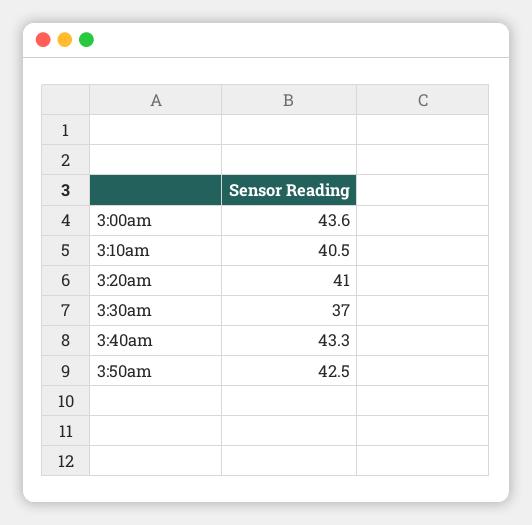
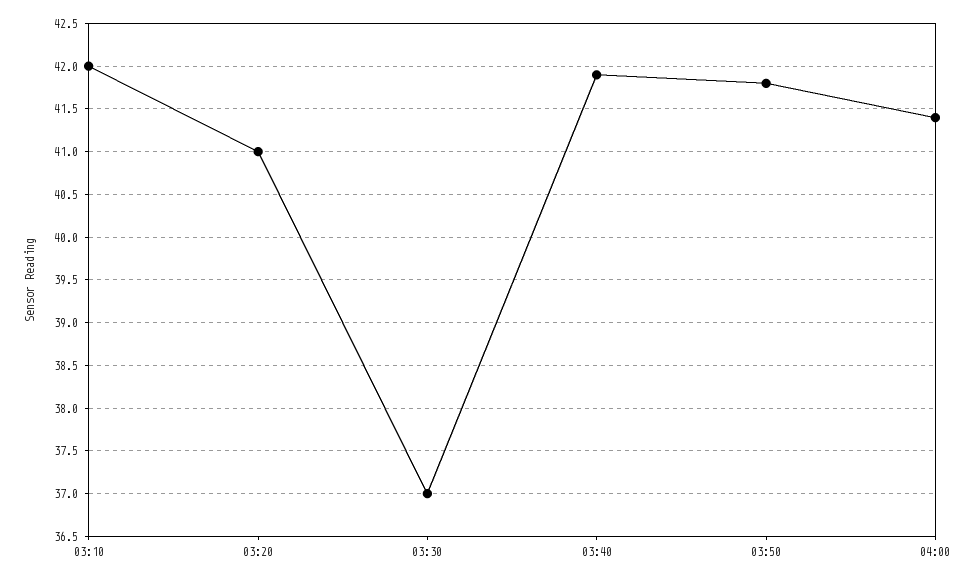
3:00am: 43.6 -> none
3:10am: 40.5 -> 42
3:40am: 43.3 -> 41.9
3:50am: 42.5 -> 41.8
04:00: none -> 41.4

